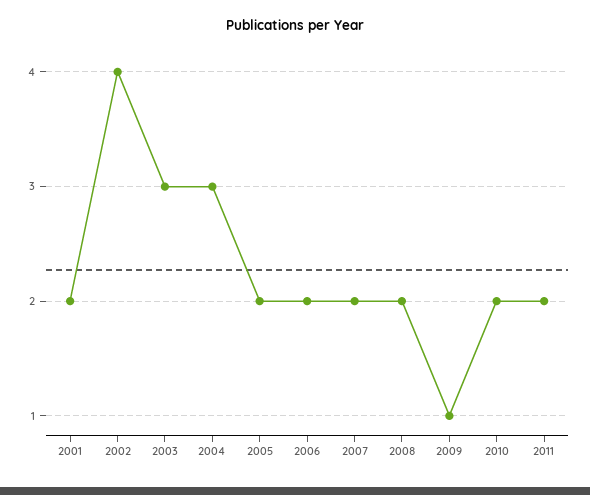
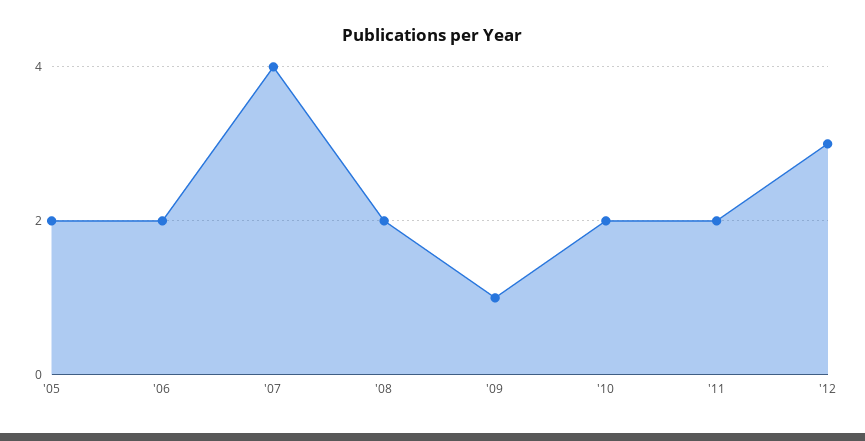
2001: 2 -> none
2002: 4 -> none
2003: 3 -> none
2004: 3 -> none
2007: 2 -> 4
'12: none -> 3

